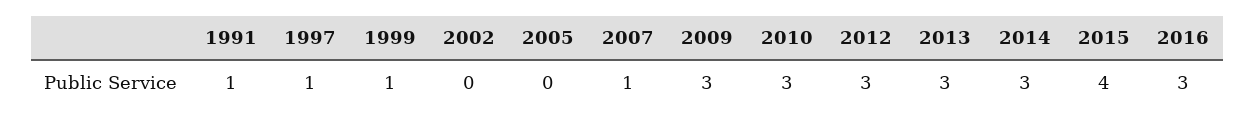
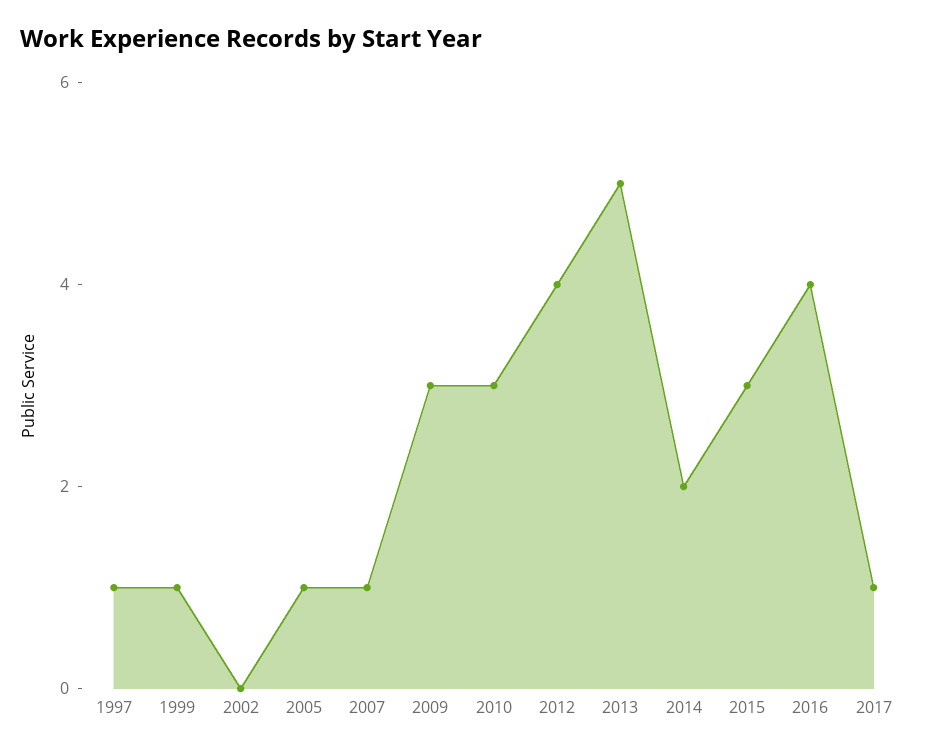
1991: 1 -> none
2005: 0 -> 1
2012: 3 -> 4
2013: 3 -> 5
2014: 3 -> 2
2015: 4 -> 3
2016: 3 -> 4
2017: none -> 1

